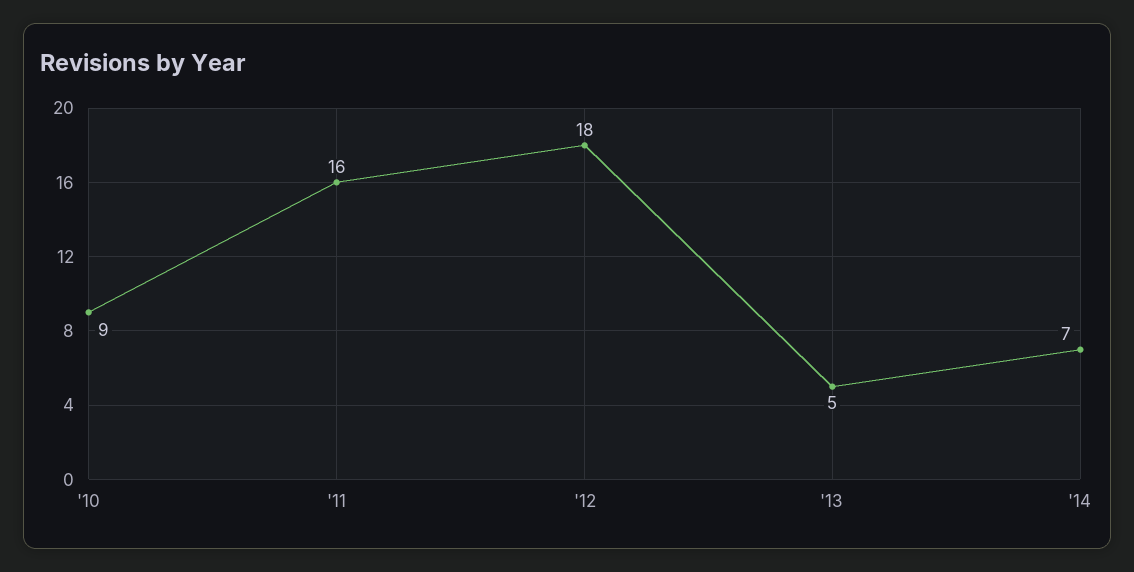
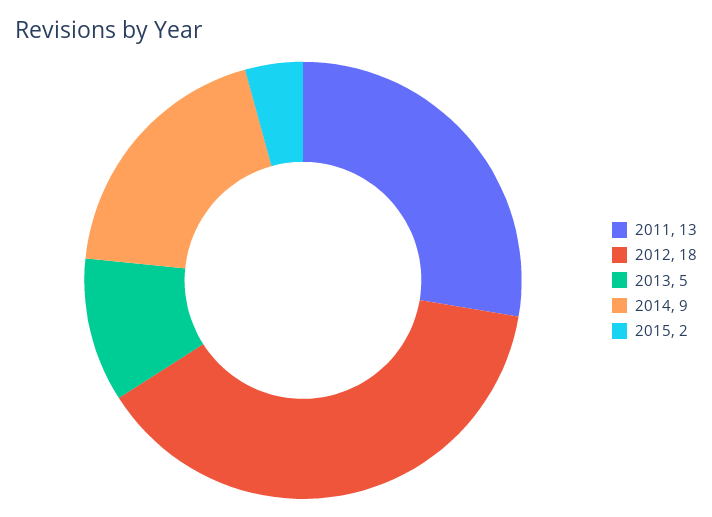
'10: 9 -> none
'11: 16 -> 13
'14: 7 -> 9
2015: none -> 2

